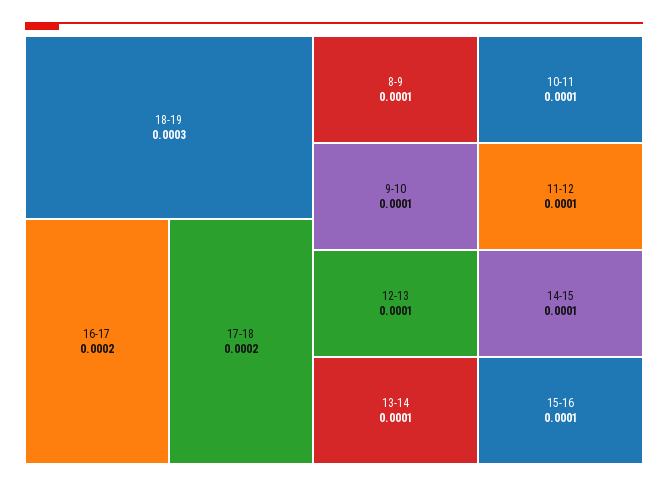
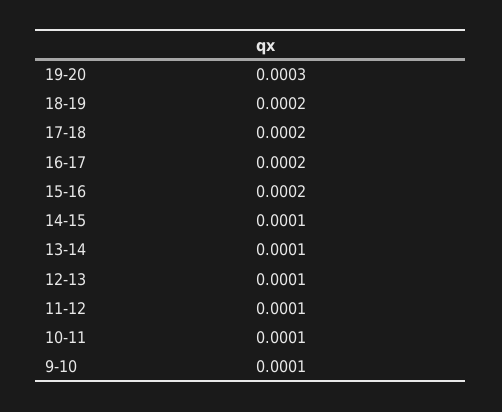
18-19: 0.0003 -> 0.0002
8-9: 0.0001 -> none
15-16: 0.0001 -> 0.0002
19-20: none -> 0.0003

